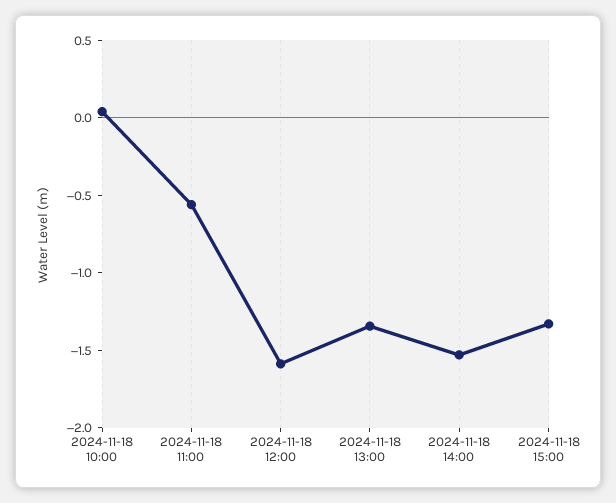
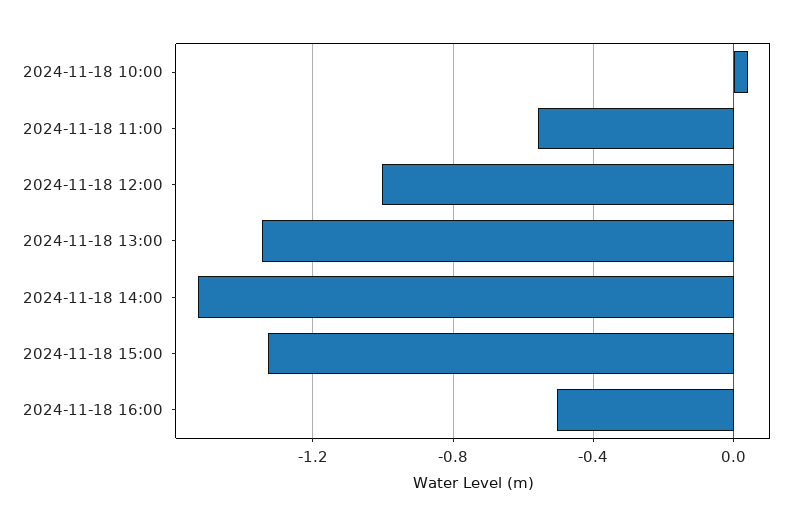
2024-11-18 12:00: -1.6 -> -1
2024-11-18 16:00: none -> -0.5

